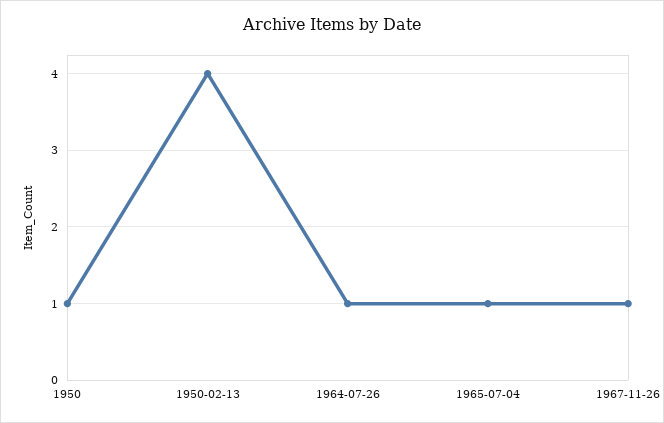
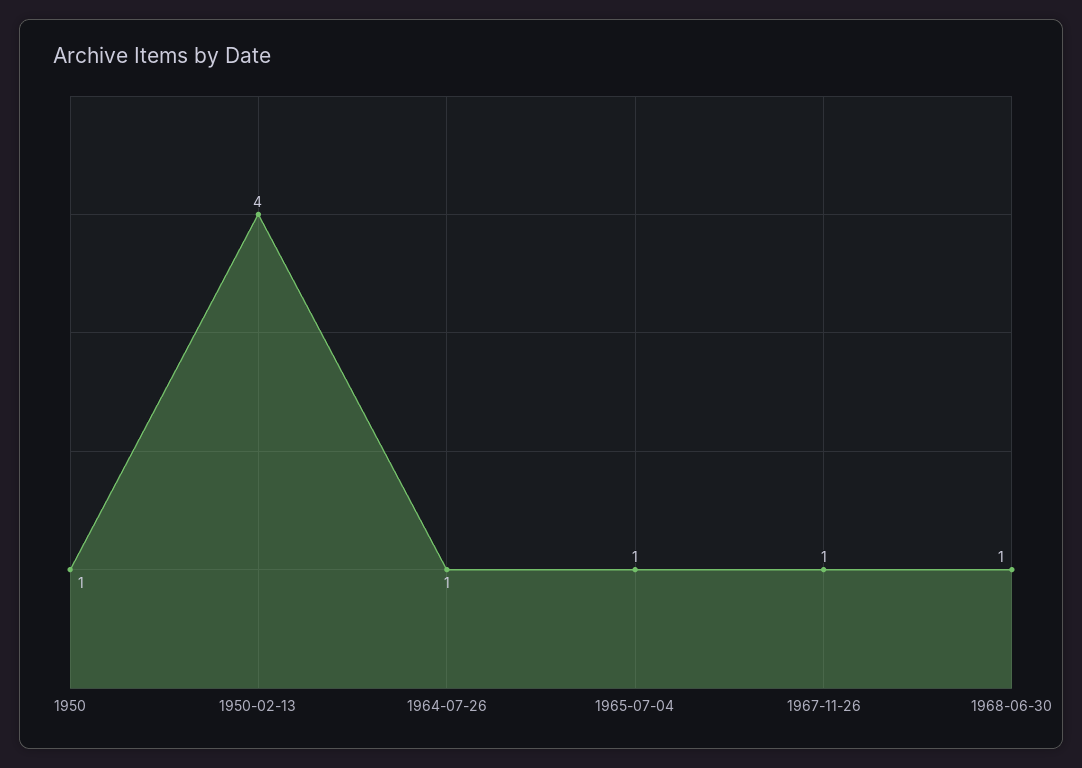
1968-06-30: none -> 1

